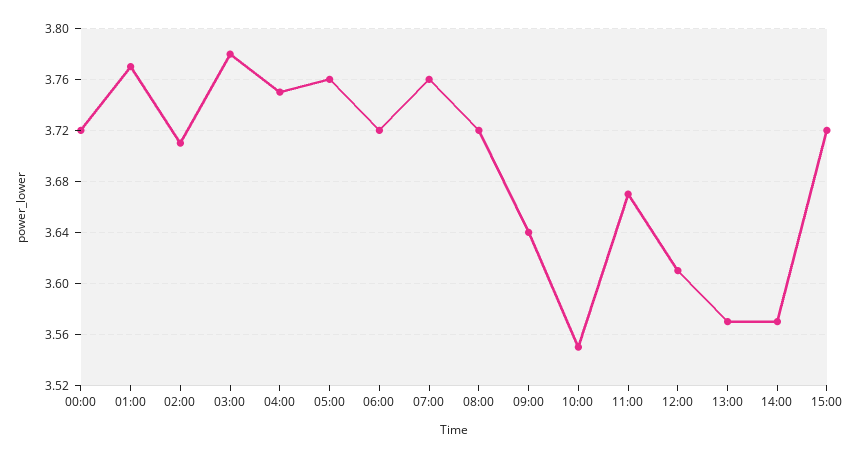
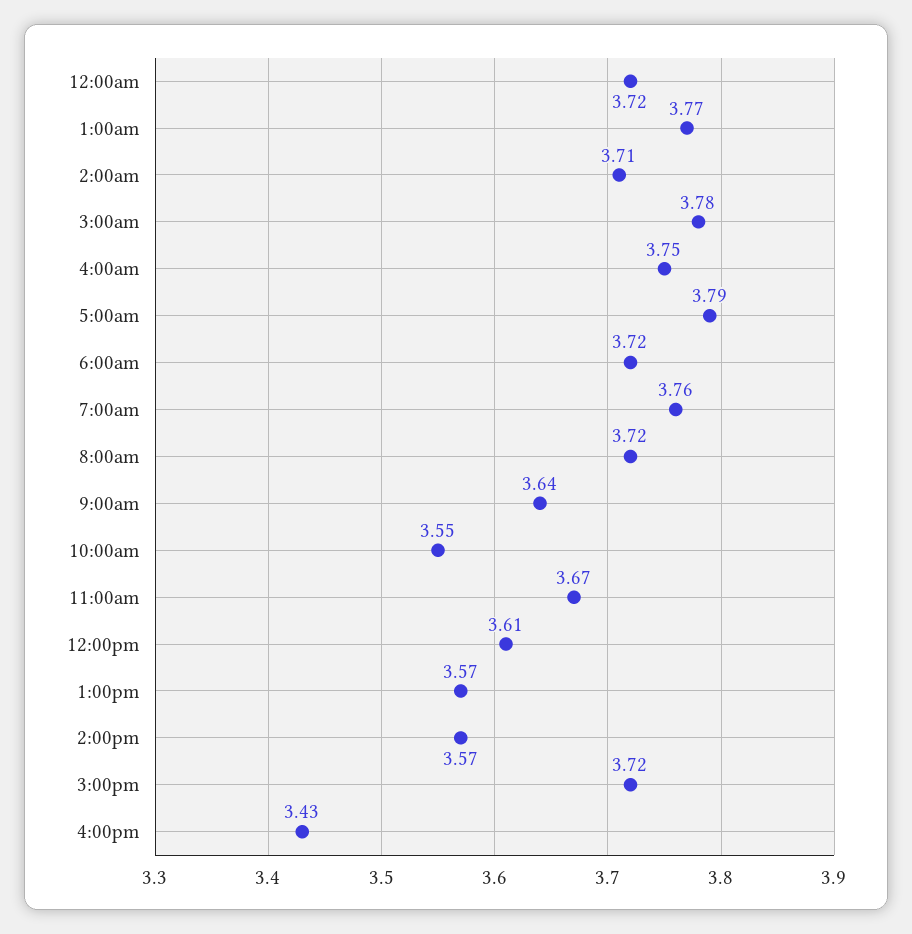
05:00: 3.76 -> 3.79
4:00pm: none -> 3.43

